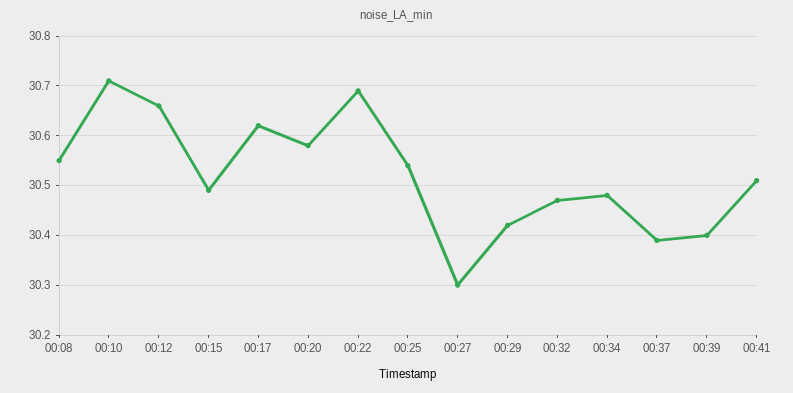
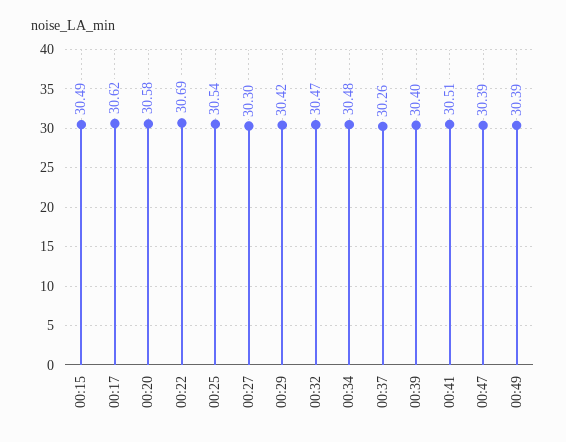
00:08: 30.55 -> none
00:10: 30.7 -> none
00:12: 30.65 -> none
00:37: 30.4 -> 30.26
00:47: none -> 30.39
00:49: none -> 30.39

